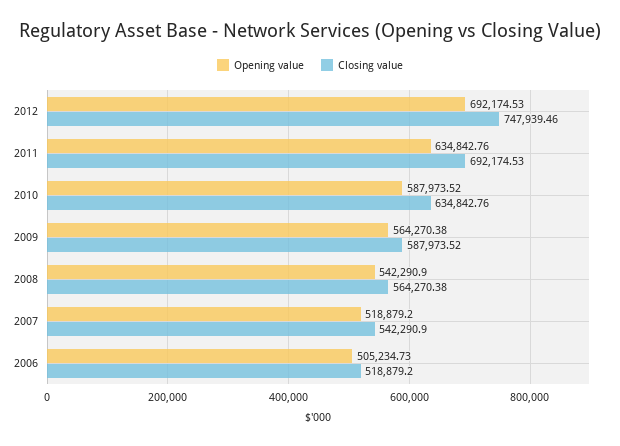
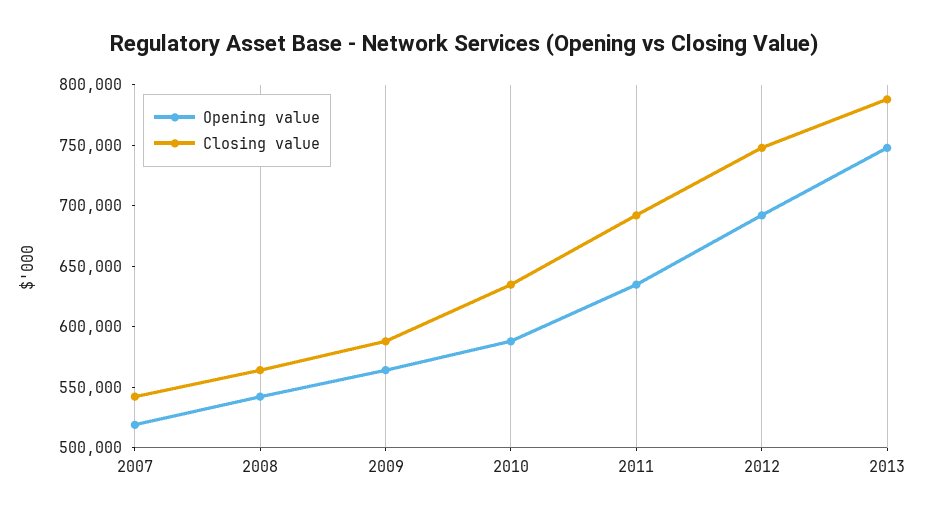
Opening value, 2006: 505234.73 -> none
Closing value, 2006: 518879.2 -> none
Opening value, 2013: none -> 750000
Closing value, 2013: none -> 790000

